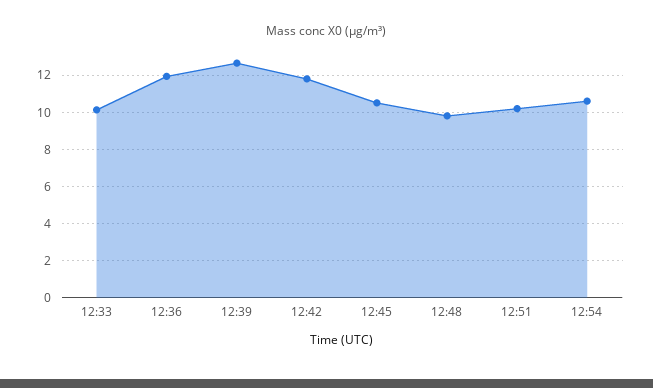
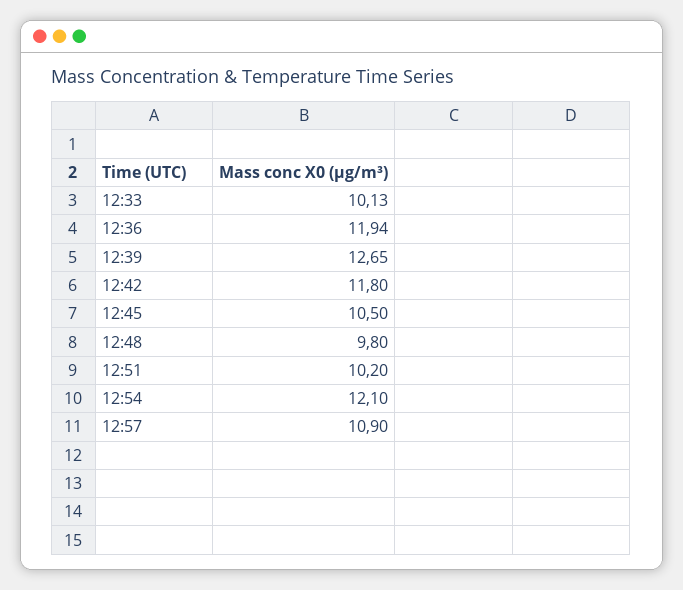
12:54: 10.5 -> 12.1
12:57: none -> 10.9

